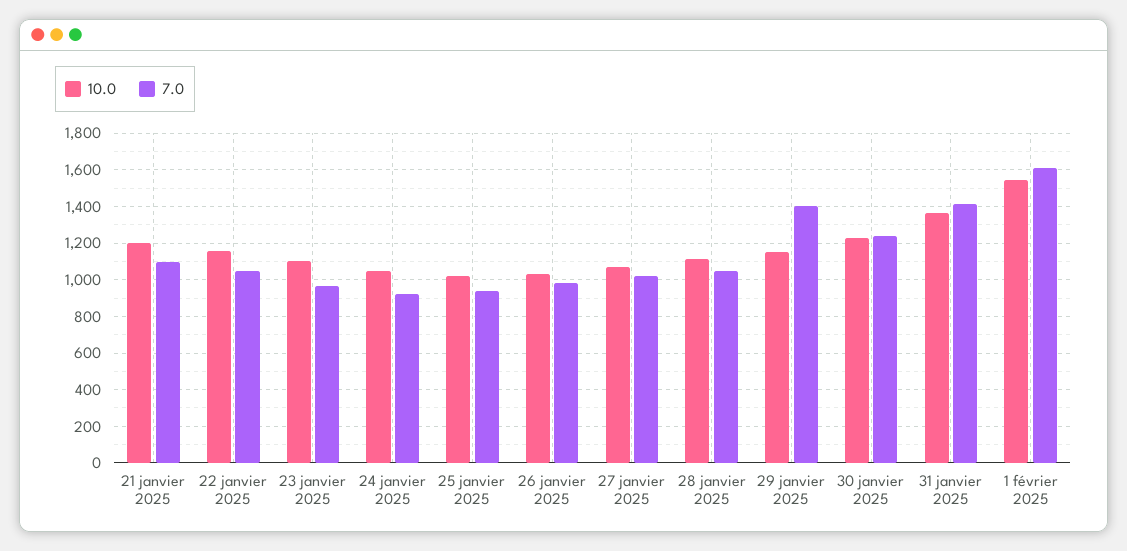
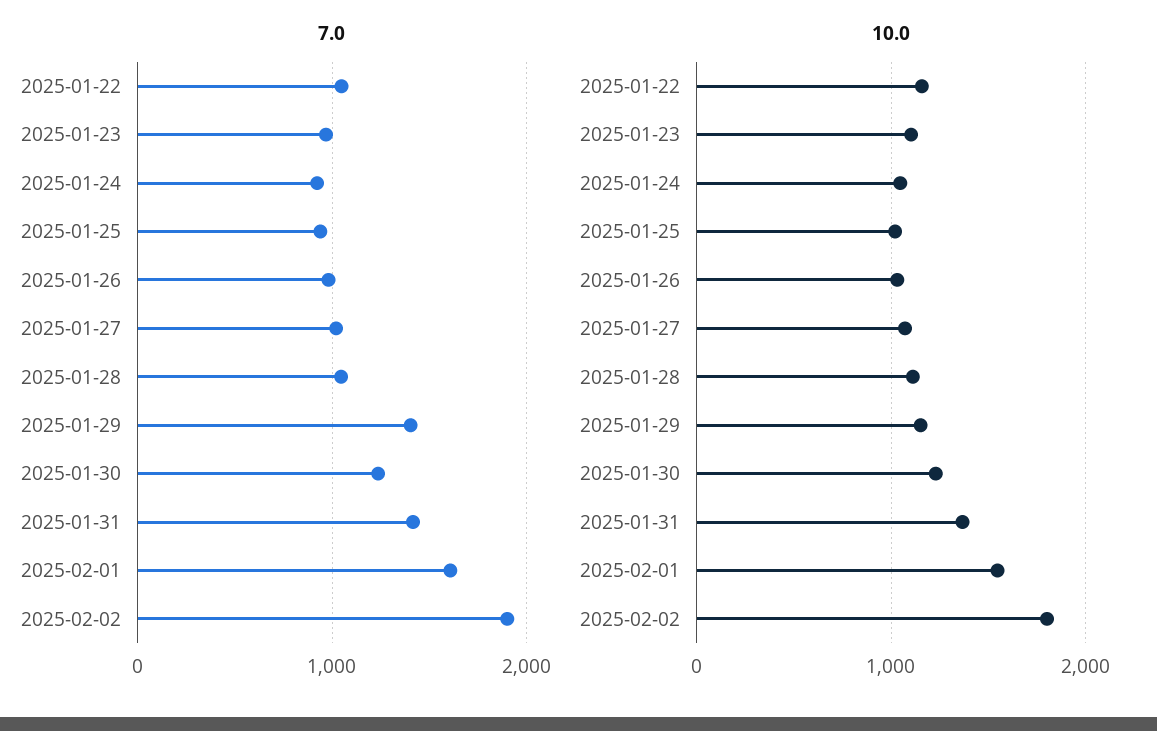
10.0, 21 janvier 2025: 1200 -> none
7.0, 21 janvier 2025: 1100 -> none
7.0, 2025-02-02: none -> 1900
10.0, 2025-02-02: none -> 1800

